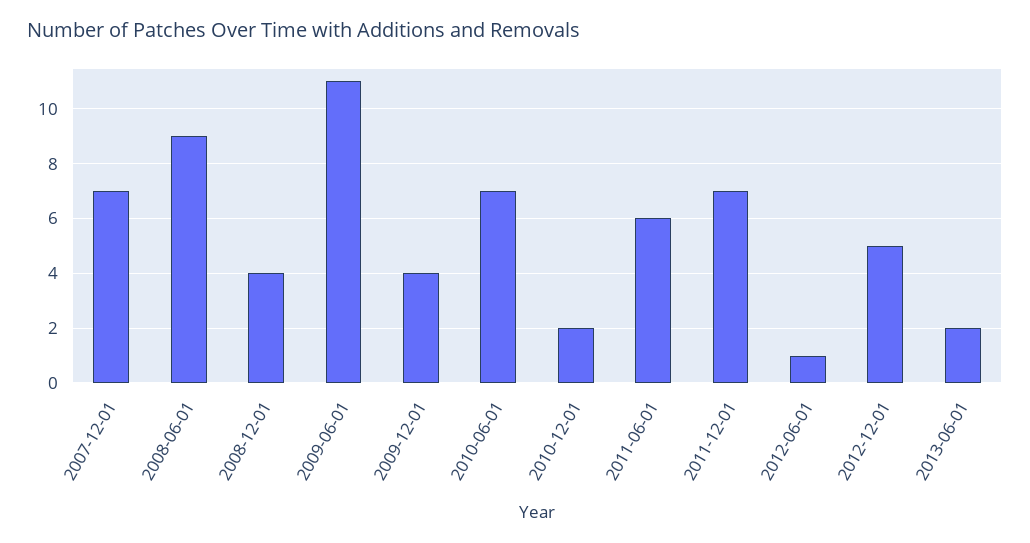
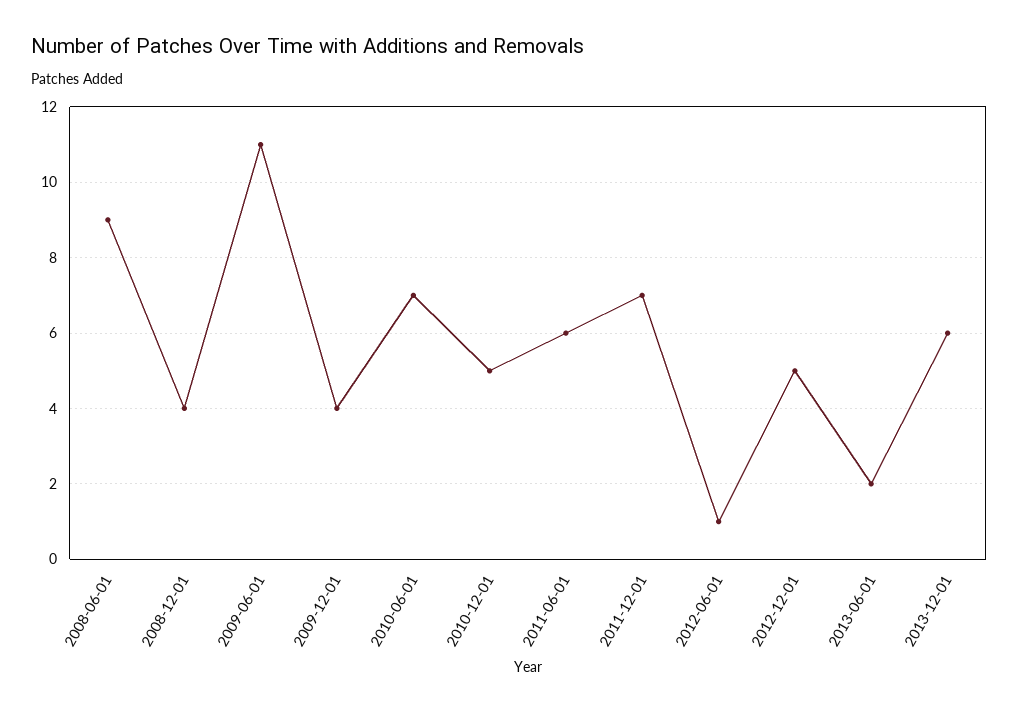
2007-12-01: 7 -> none
2010-12-01: 2 -> 5
2013-12-01: none -> 6

